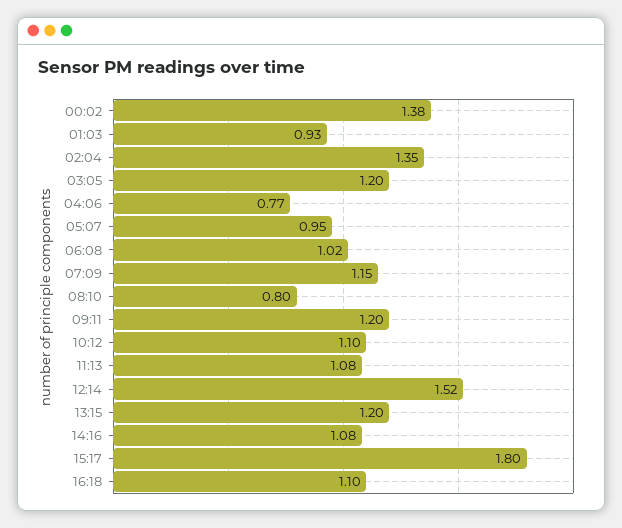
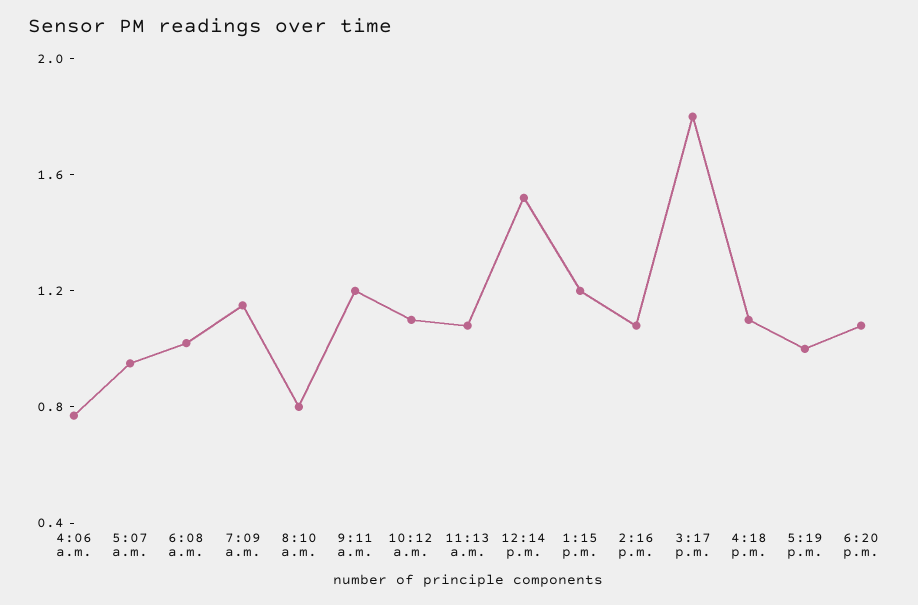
00:02: 1.38 -> none
01:03: 0.93 -> none
02:04: 1.35 -> none
03:05: 1.2 -> none
5:19 p.m.: none -> 1
6:20 p.m.: none -> 1.1

